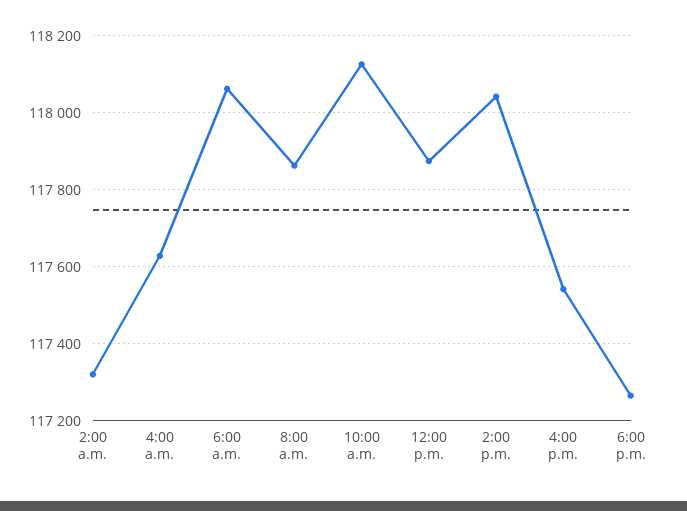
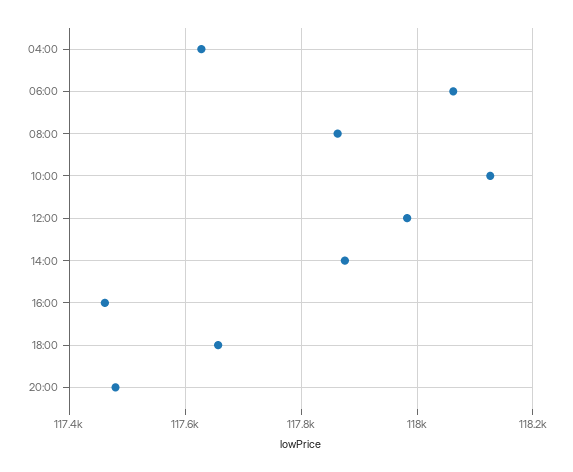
2:00 a.m.: 117320 -> none
12:00 p.m.: 117880 -> 117980
2:00 p.m.: 118040 -> 117880
4:00 p.m.: 117540 -> 117460
6:00 p.m.: 117260 -> 117660
20:00: none -> 117480

